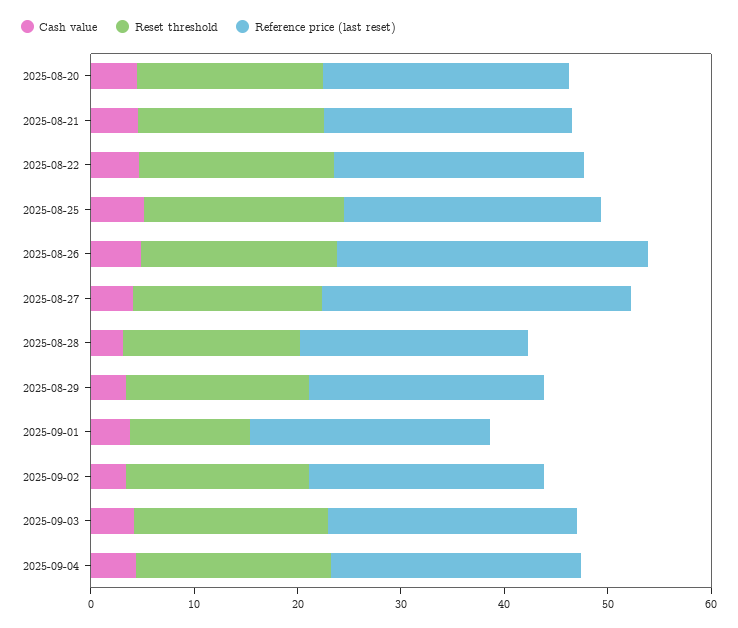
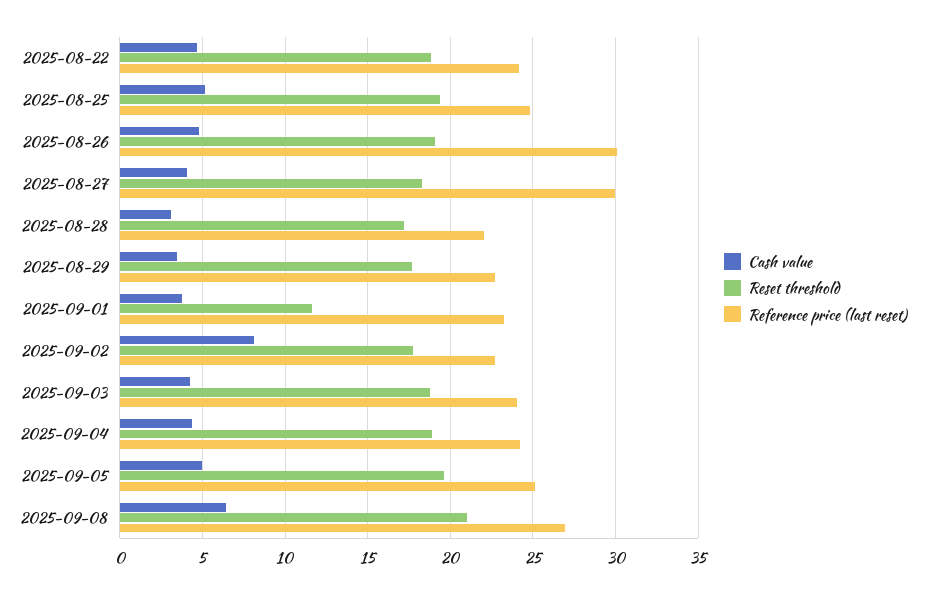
Cash value, 2025-08-20: 4 -> none
Reset threshold, 2025-08-20: 18 -> none
Reference price (last reset), 2025-08-20: 24 -> none
Cash value, 2025-08-21: 4 -> none
Reset threshold, 2025-08-21: 18 -> none
Reference price (last reset), 2025-08-21: 24 -> none
Cash value, 2025-09-02: 4 -> 8
Cash value, 2025-09-05: none -> 5
Reset threshold, 2025-09-05: none -> 19.5
Reference price (last reset), 2025-09-05: none -> 25
Cash value, 2025-09-08: none -> 6.5
Reset threshold, 2025-09-08: none -> 21
Reference price (last reset), 2025-09-08: none -> 27

